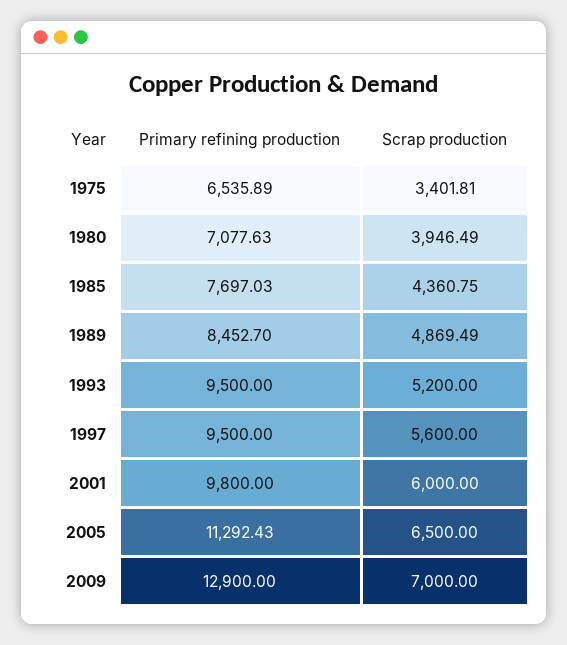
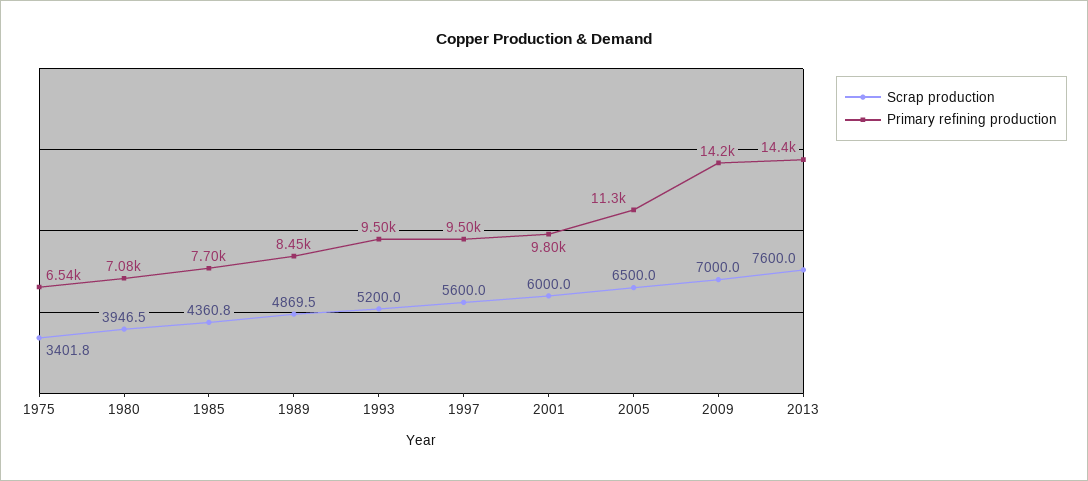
Primary refining production, 2009: 12900 -> 14200
Scrap production, 2013: none -> 7600
Primary refining production, 2013: none -> 14400

